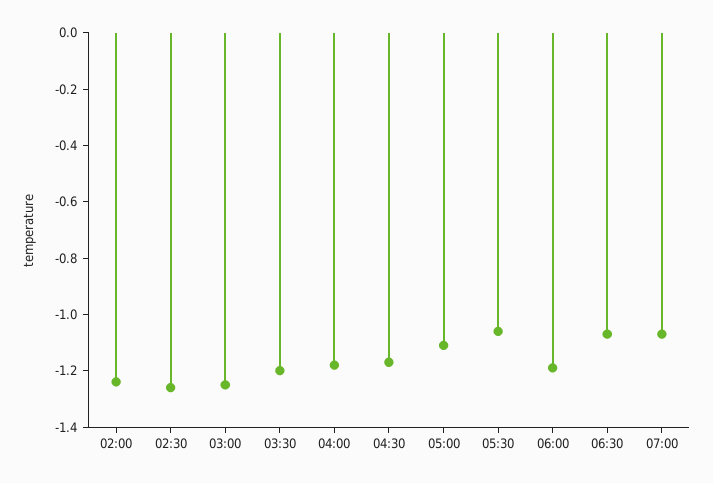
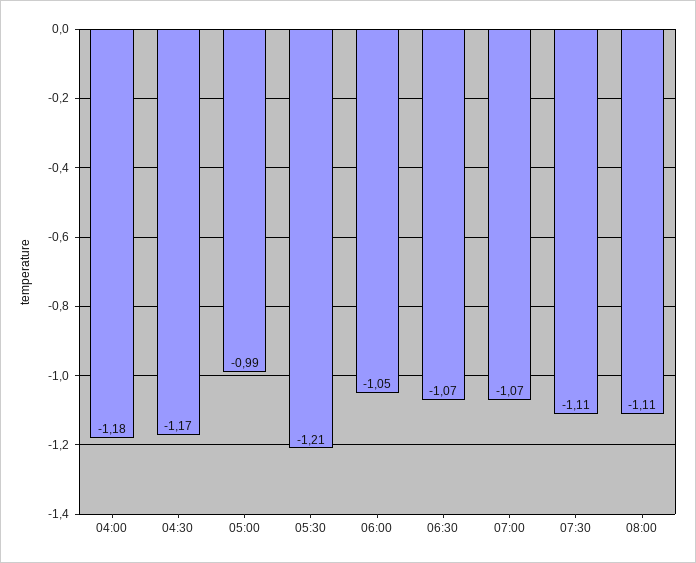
02:00: -1.25 -> none
02:30: -1.25 -> none
03:00: -1.25 -> none
03:30: -1.2 -> none
05:00: -1.1 -> -0.99
05:30: -1.05 -> -1.21
06:00: -1.2 -> -1.05
07:30: none -> -1.11
08:00: none -> -1.11

